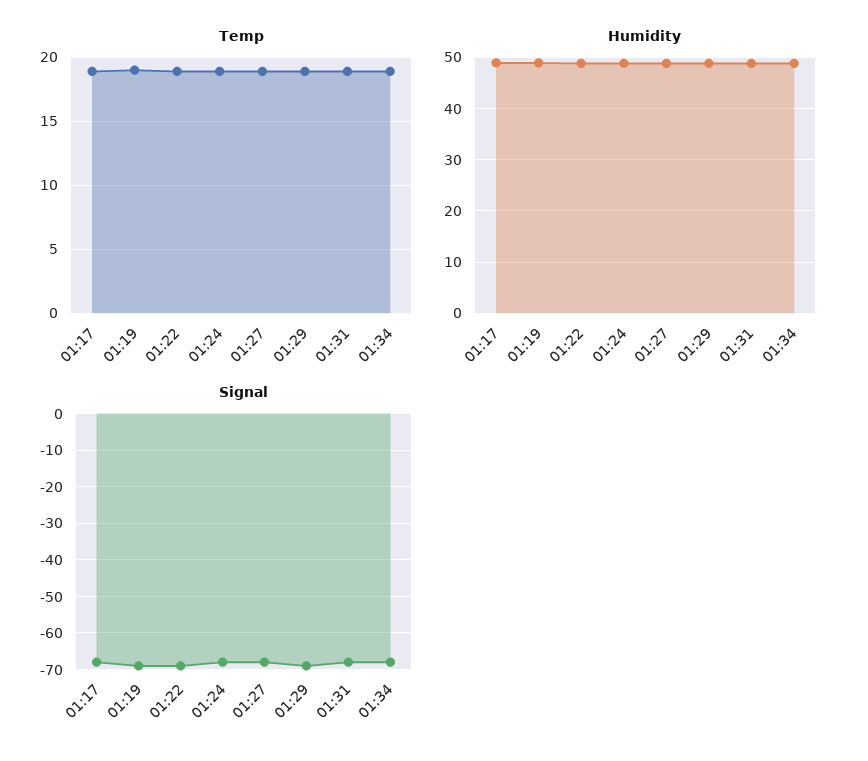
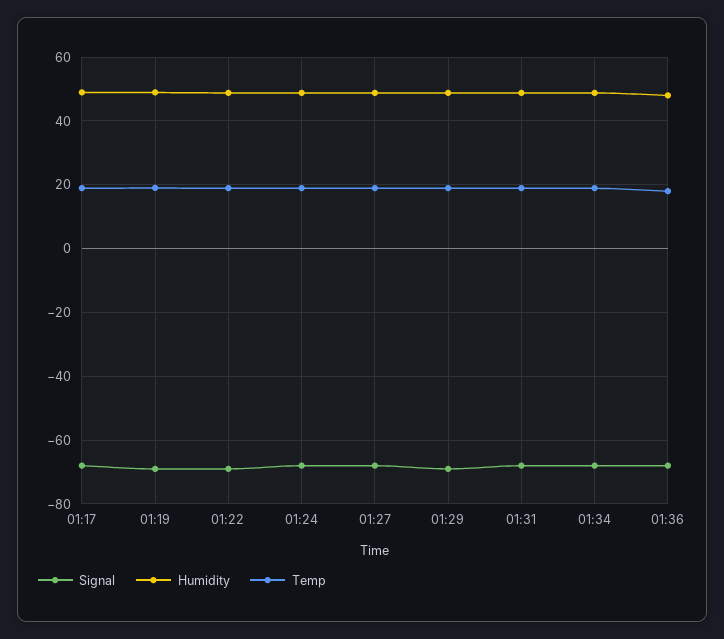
Signal, 01:36: none -> -68
Humidity, 01:36: none -> 48
Temp, 01:36: none -> 18

